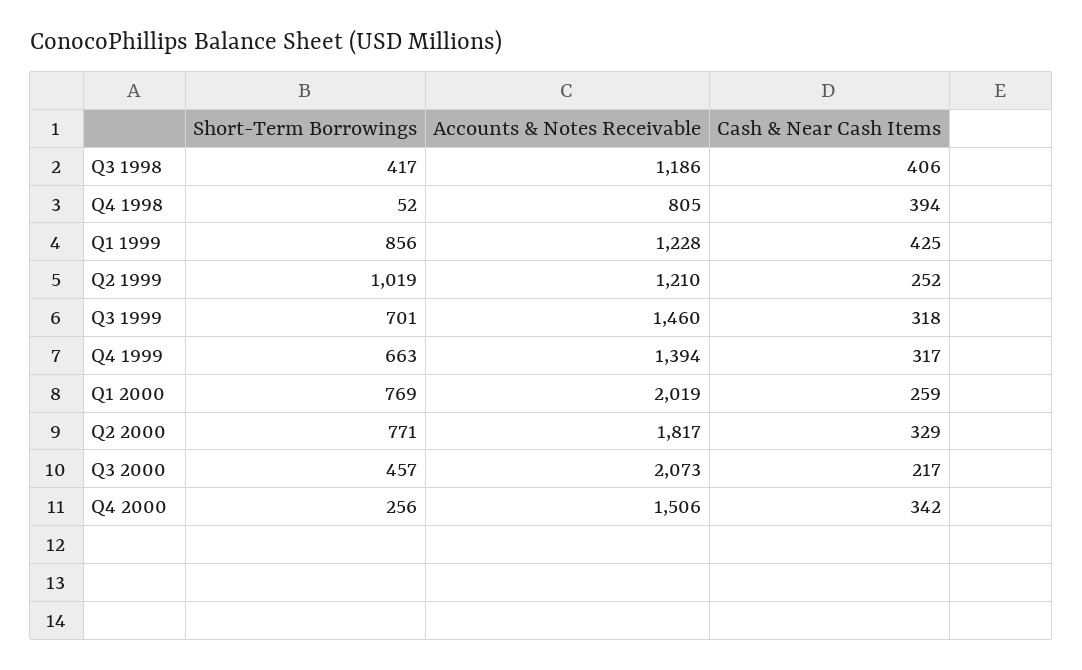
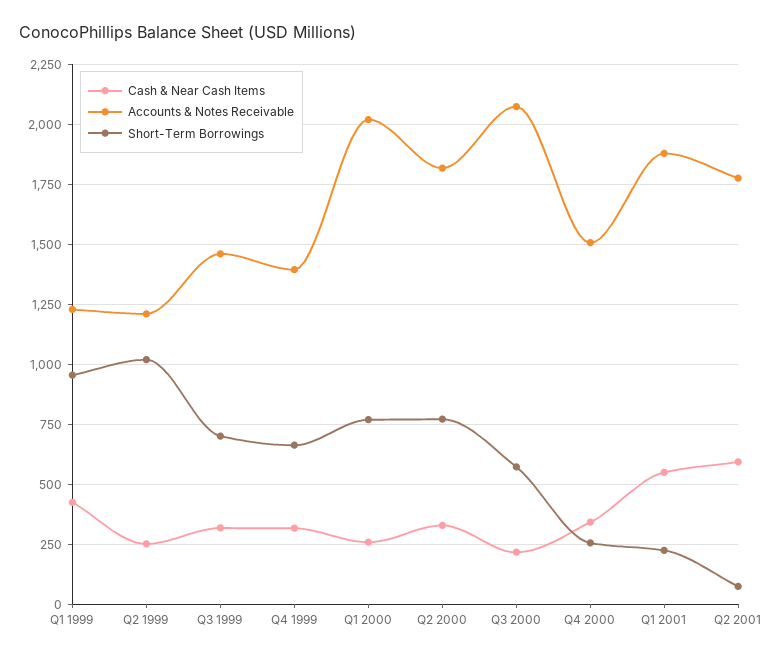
Short-Term Borrowings, Q3 1998: 417 -> none
Accounts & Notes Receivable, Q3 1998: 1186 -> none
Cash & Near Cash Items, Q3 1998: 406 -> none
Short-Term Borrowings, Q4 1998: 52 -> none
Accounts & Notes Receivable, Q4 1998: 805 -> none
Cash & Near Cash Items, Q4 1998: 394 -> none
Short-Term Borrowings, Q1 1999: 856 -> 950
Short-Term Borrowings, Q3 2000: 457 -> 575
Cash & Near Cash Items, Q1 2001: none -> 550
Accounts & Notes Receivable, Q1 2001: none -> 1875
Short-Term Borrowings, Q1 2001: none -> 225
Cash & Near Cash Items, Q2 2001: none -> 600
Accounts & Notes Receivable, Q2 2001: none -> 1775
Short-Term Borrowings, Q2 2001: none -> 75

